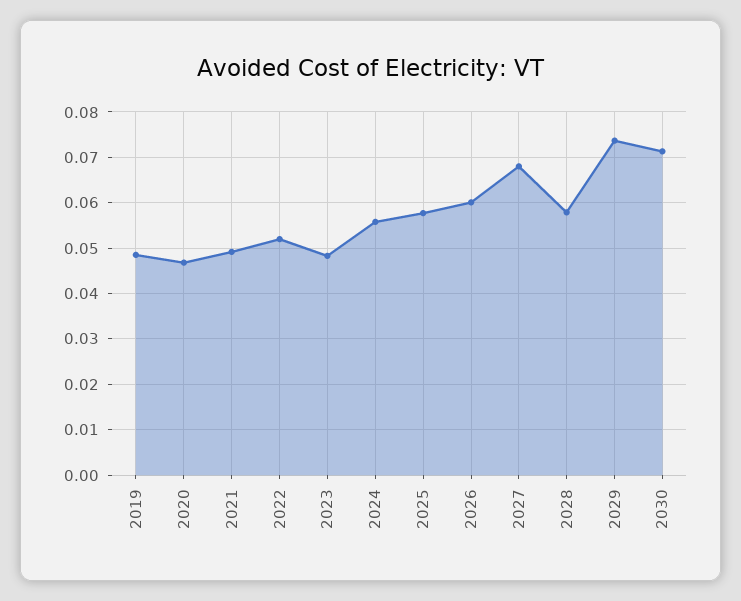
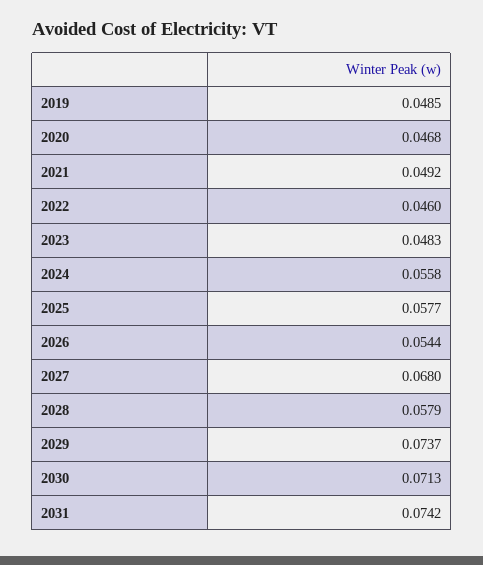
2022: 0.052 -> 0.046
2026: 0.06 -> 0.0544
2031: none -> 0.0742

